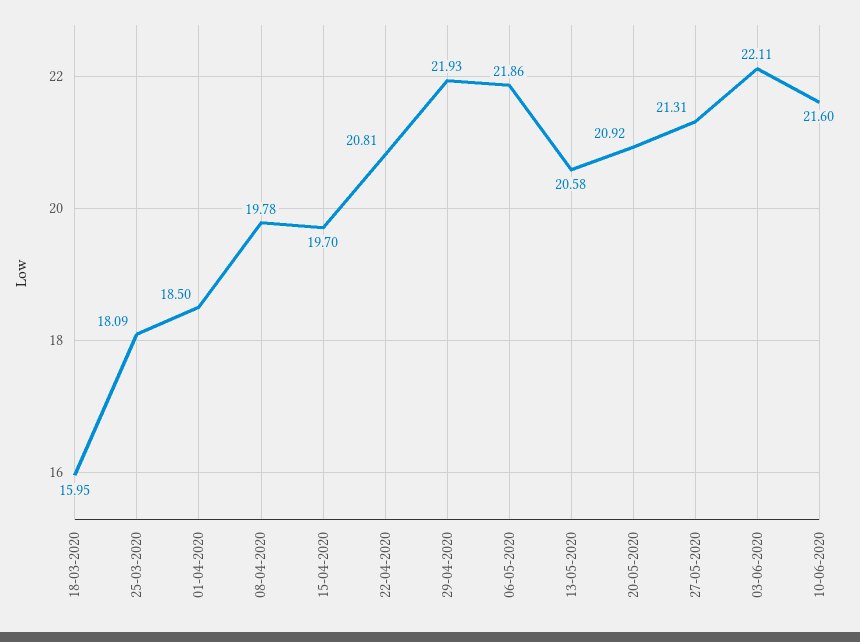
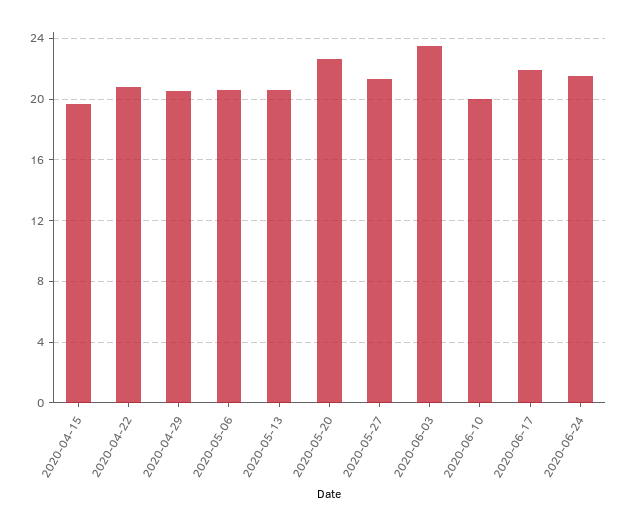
18-03-2020: 15.95 -> none
25-03-2020: 18.09 -> none
01-04-2020: 18.5 -> none
08-04-2020: 19.78 -> none
29-04-2020: 21.93 -> 20.5
06-05-2020: 21.86 -> 20.5
20-05-2020: 20.92 -> 22.5
03-06-2020: 22.11 -> 23.5
10-06-2020: 21.6 -> 20
2020-06-17: none -> 22
2020-06-24: none -> 21.5

